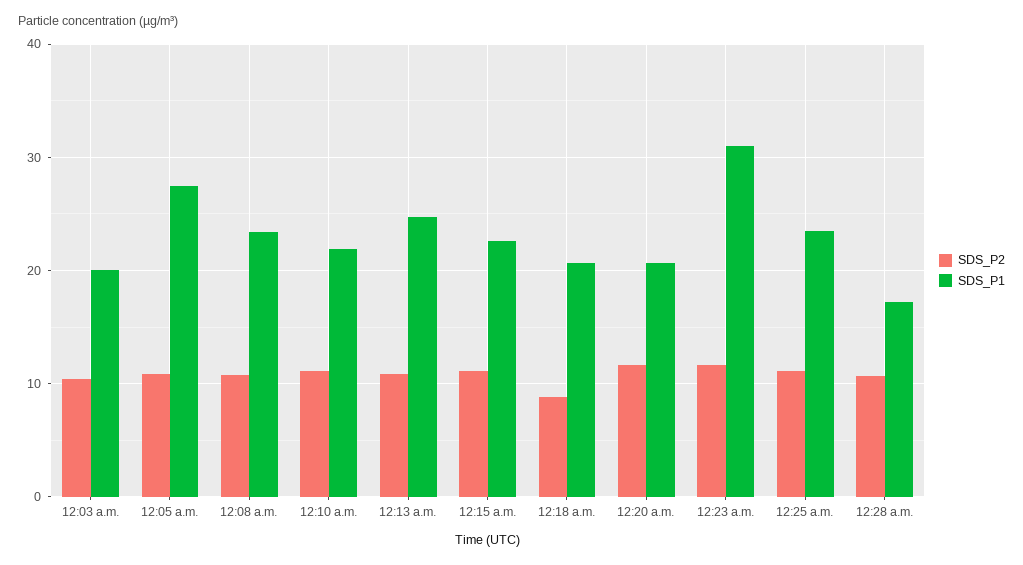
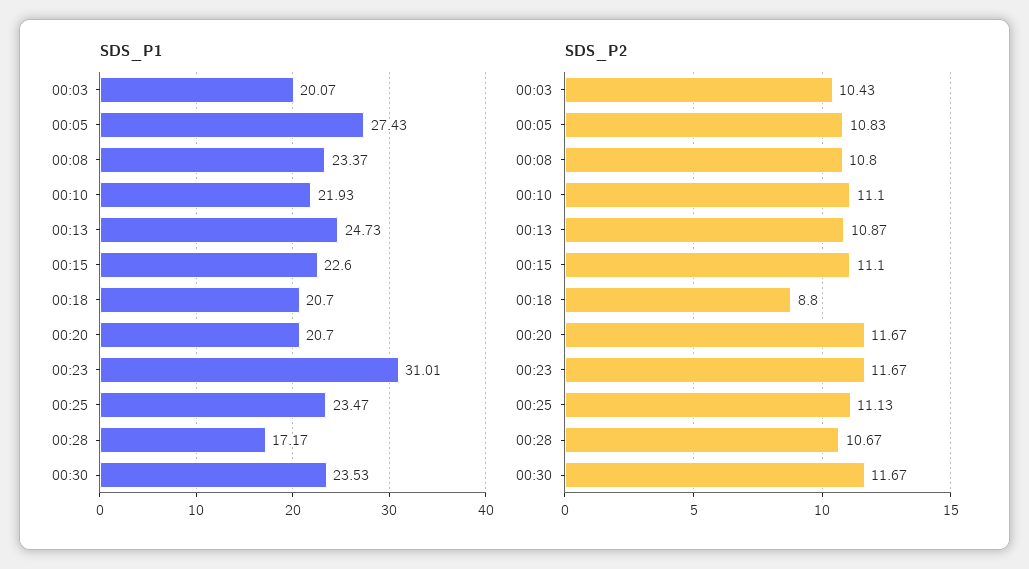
SDS_P1, 00:30: none -> 23.53
SDS_P2, 00:30: none -> 11.67

